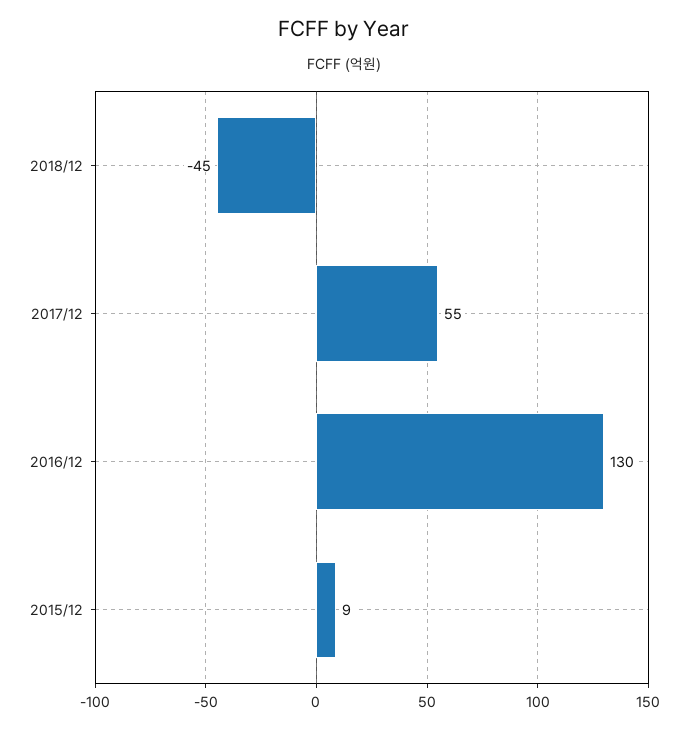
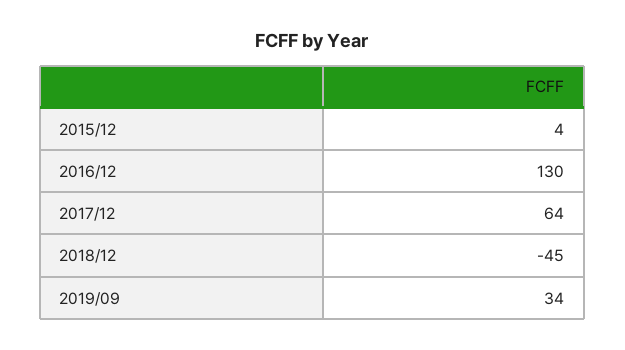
2017/12: 55 -> 64
2015/12: 9 -> 4
2019/09: none -> 34

